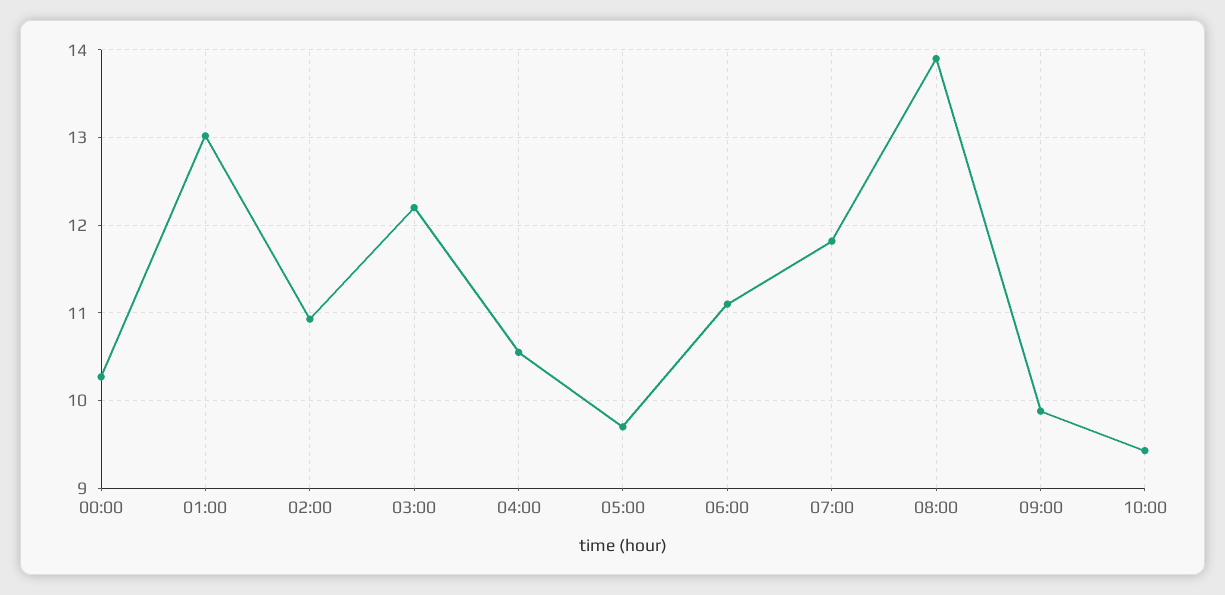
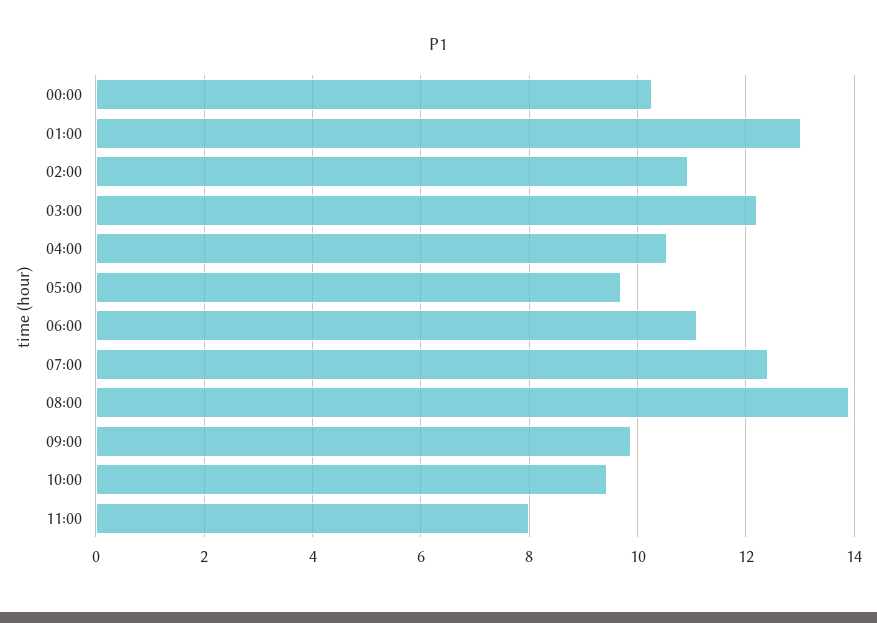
07:00: 11.8 -> 12.4
11:00: none -> 8

